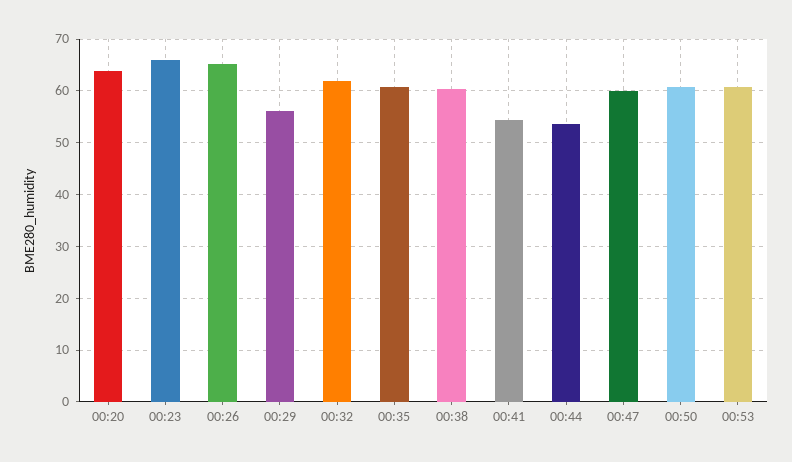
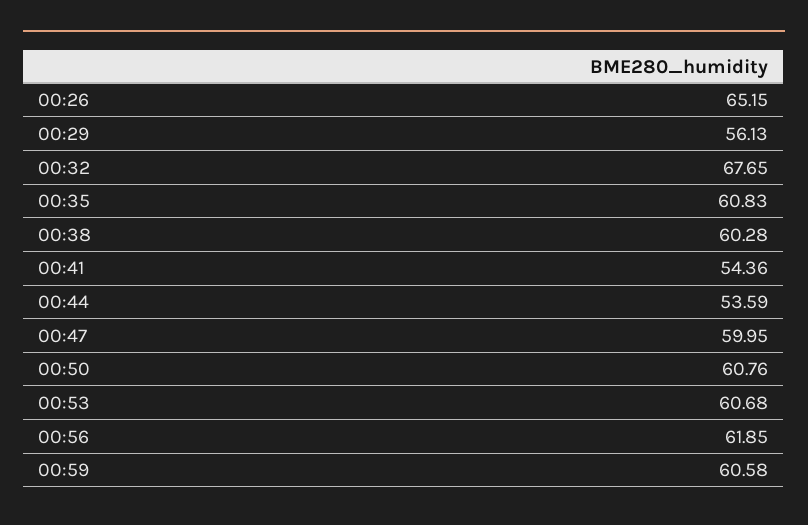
00:20: 64 -> none
00:23: 66 -> none
00:32: 62 -> 67.65
00:56: none -> 61.85
00:59: none -> 60.58

